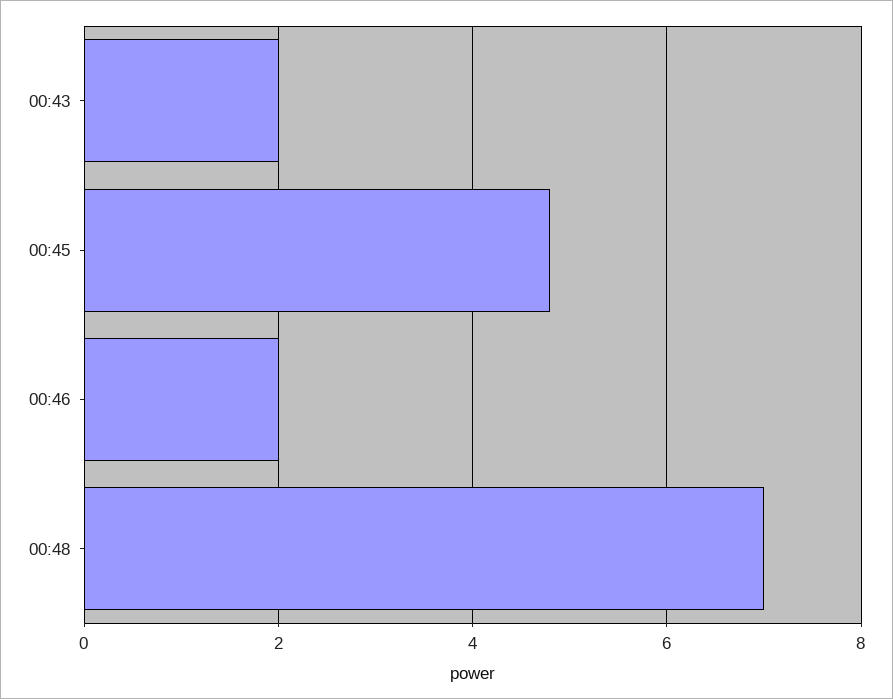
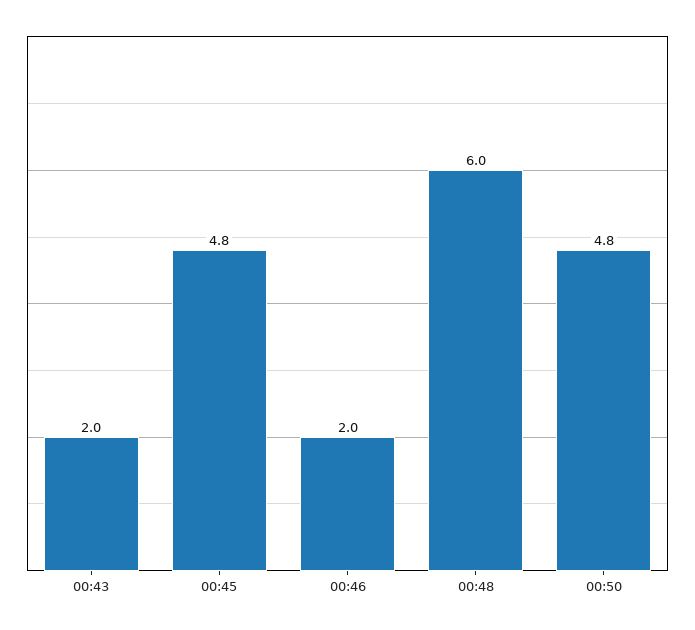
00:48: 7 -> 6
00:50: none -> 4.8

